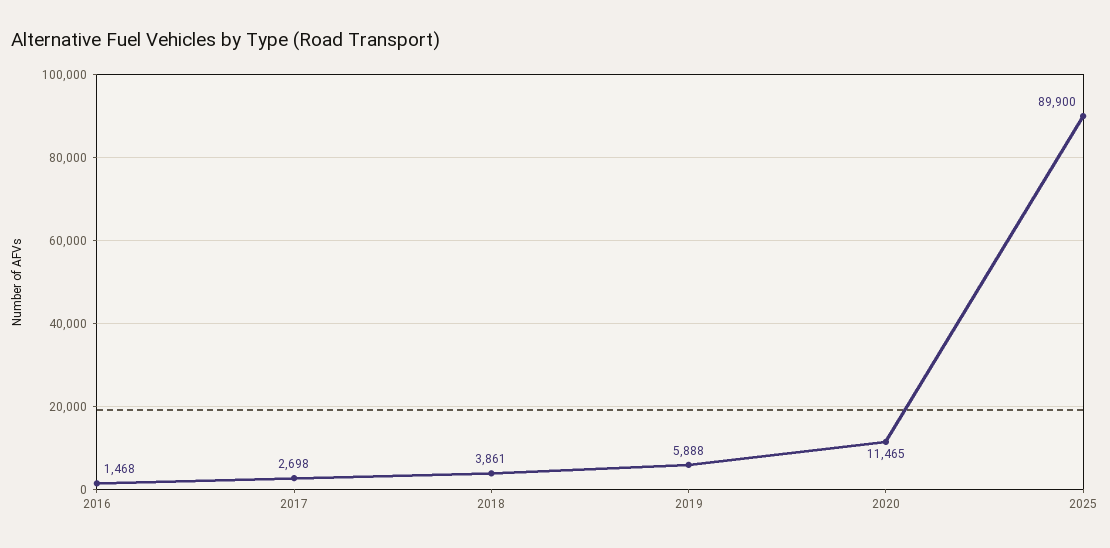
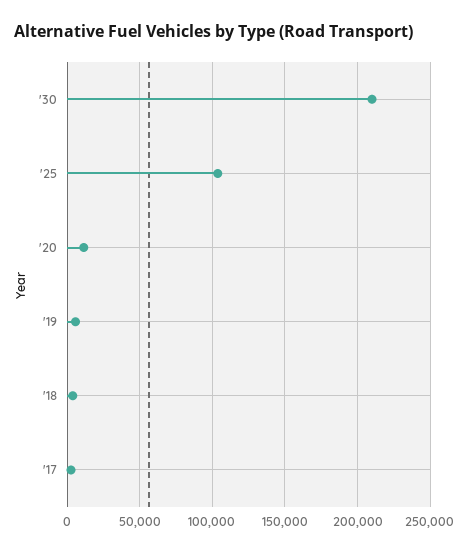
2016: 1468 -> none
2025: 89900 -> 105000
'30: none -> 210000

